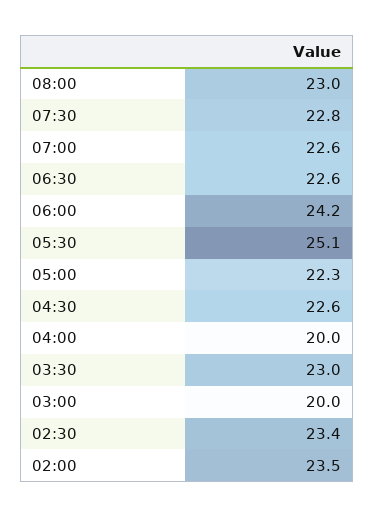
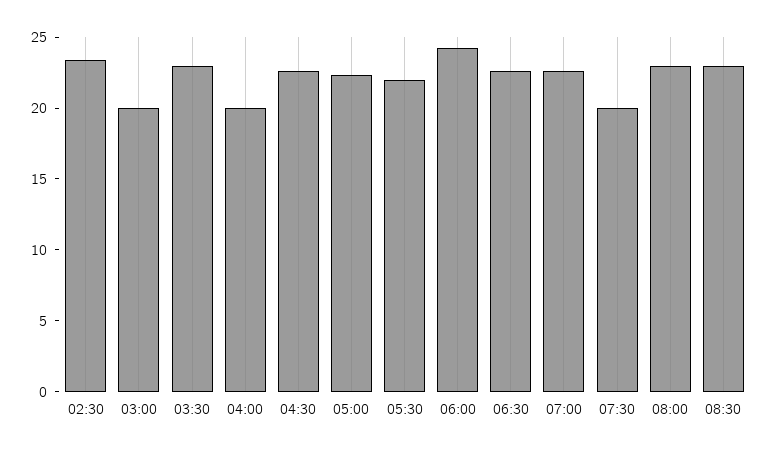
07:30: 22.8 -> 20
05:30: 25.1 -> 22
02:00: 23.5 -> none
08:30: none -> 23

